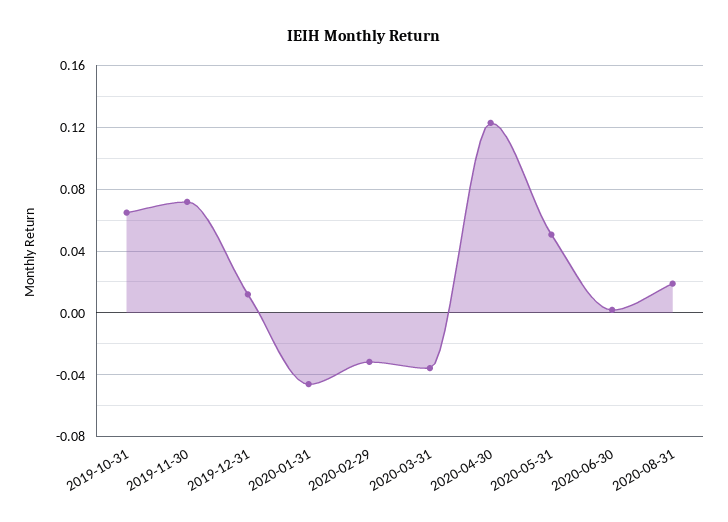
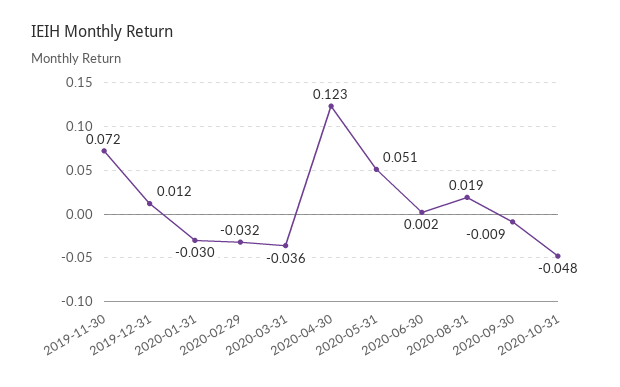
2019-10-31: 0.065 -> none
2020-01-31: -0.045 -> -0.03
2020-09-30: none -> -0.009
2020-10-31: none -> -0.048

